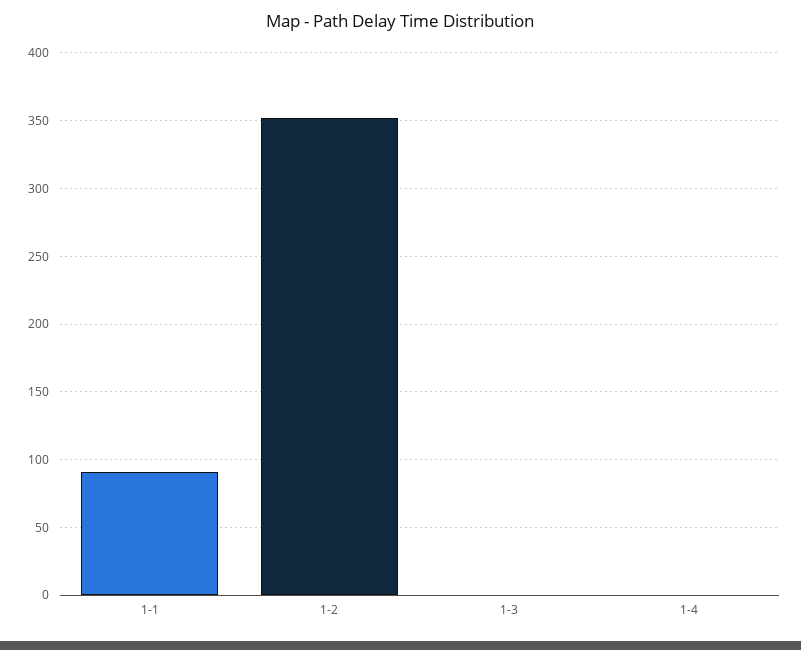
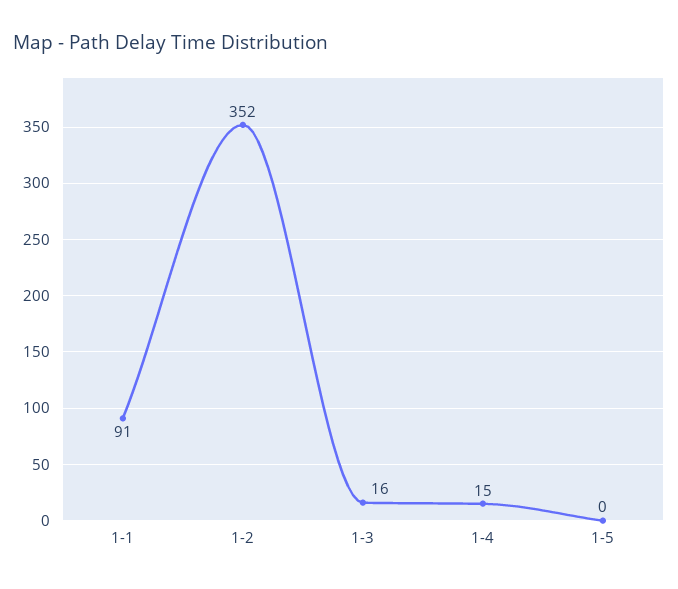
1-3: 0 -> 16
1-4: 0 -> 15
1-5: none -> 0

